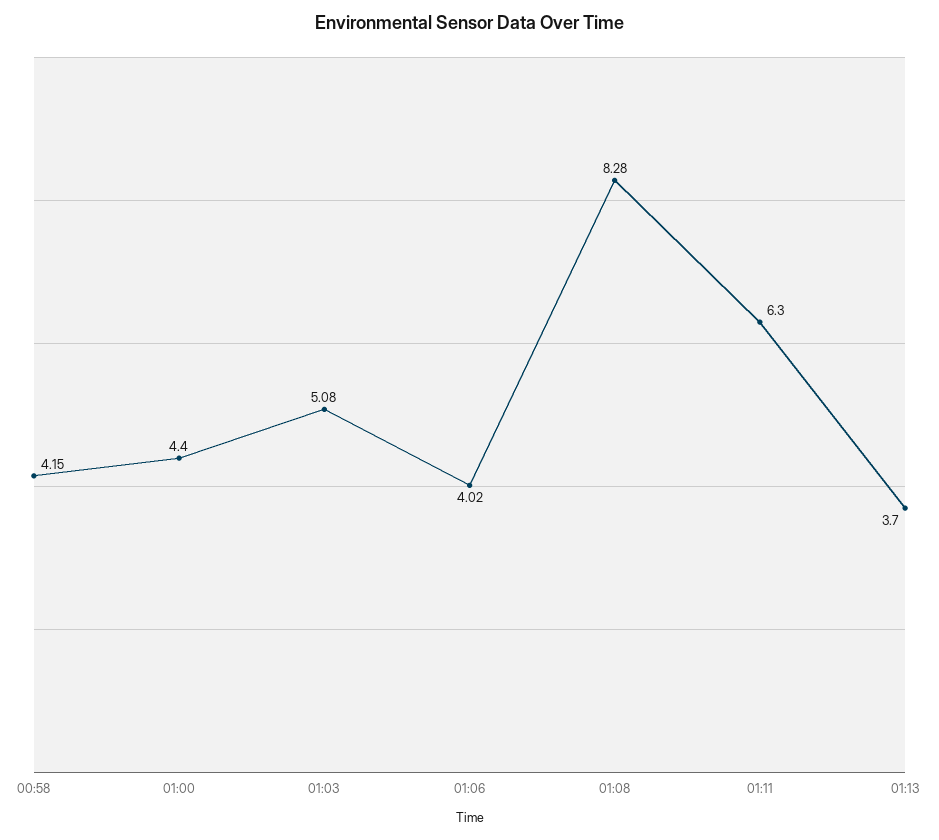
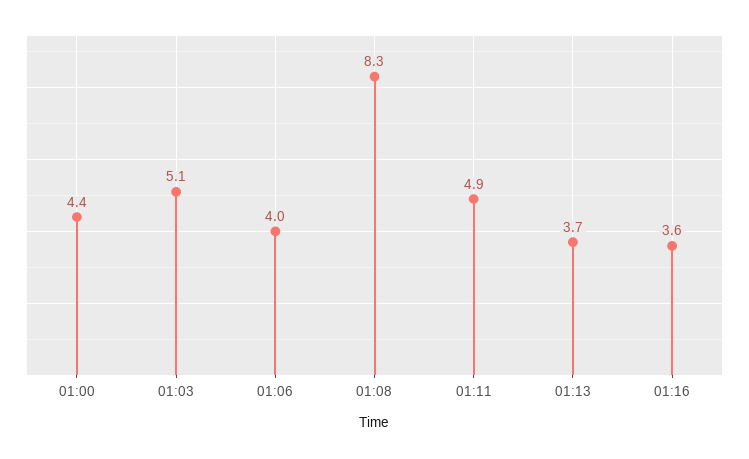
00:58: 4.15 -> none
01:11: 6.3 -> 4.9
01:16: none -> 3.6

